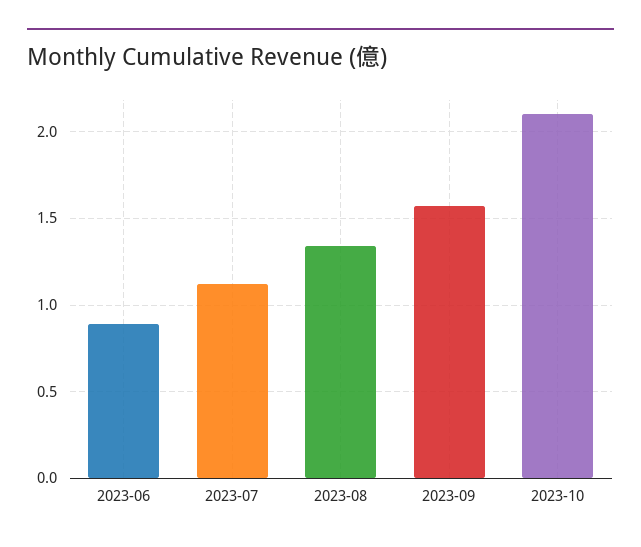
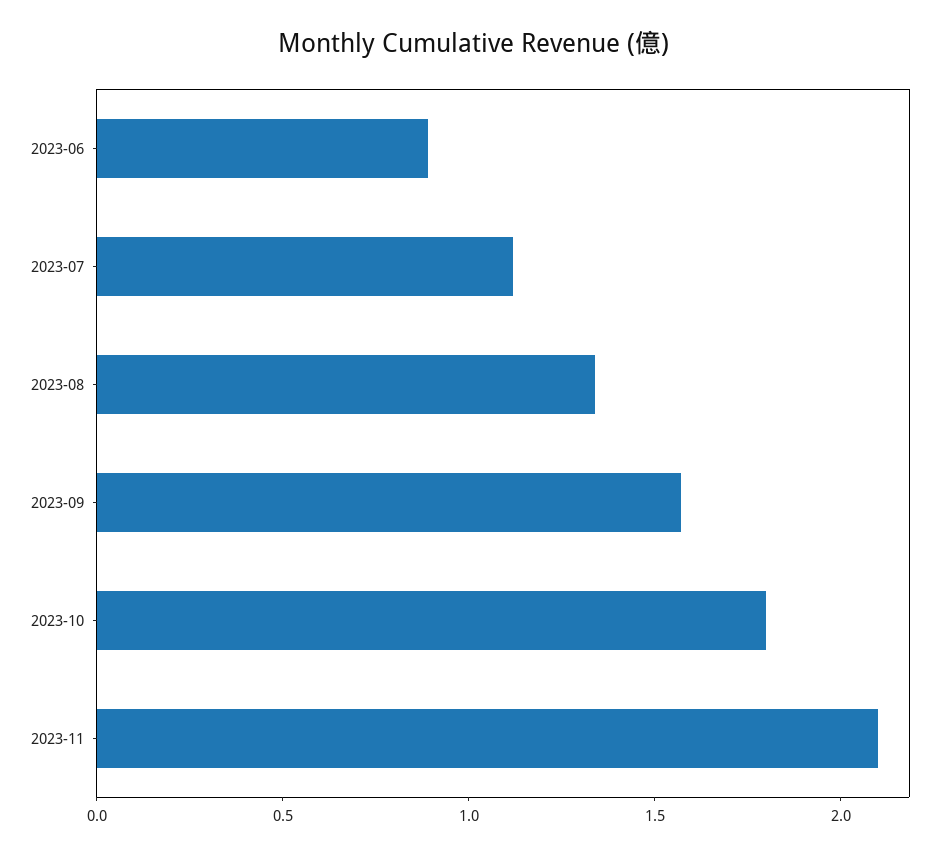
2023-10: 2.1 -> 1.8
2023-11: none -> 2.1

